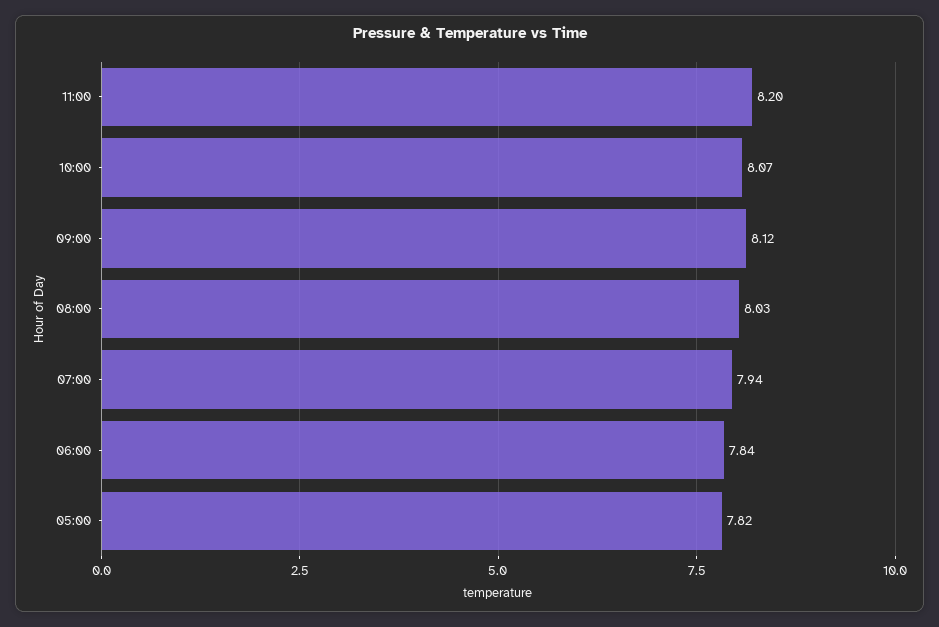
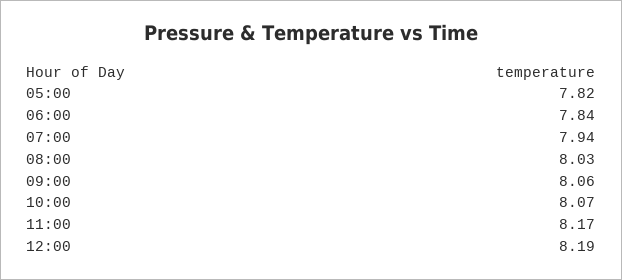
11:00: 8.2 -> 8.17
09:00: 8.12 -> 8.06
12:00: none -> 8.19

